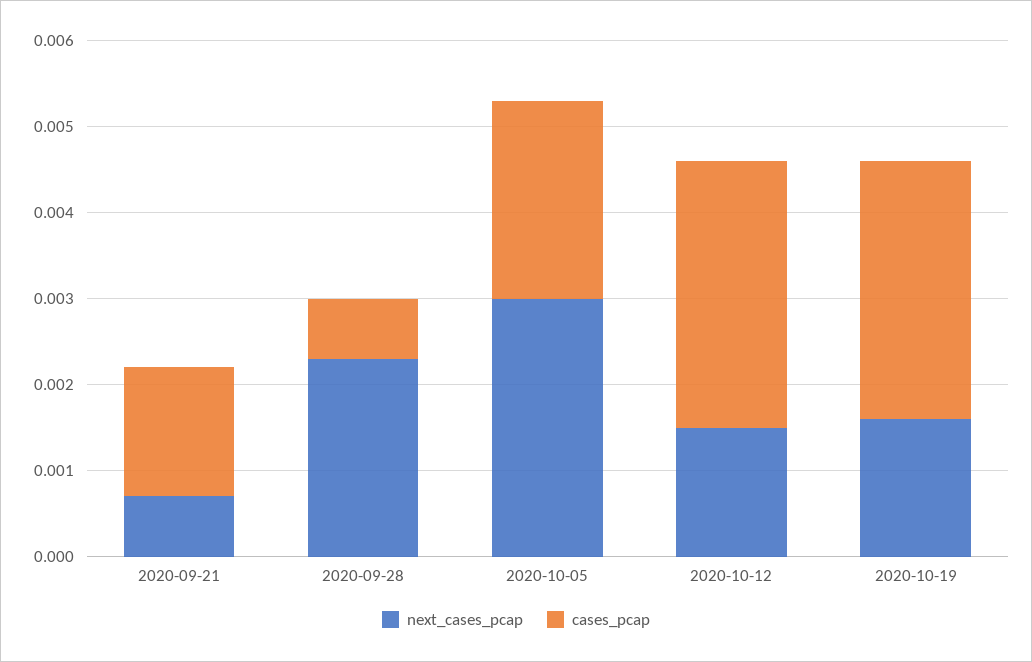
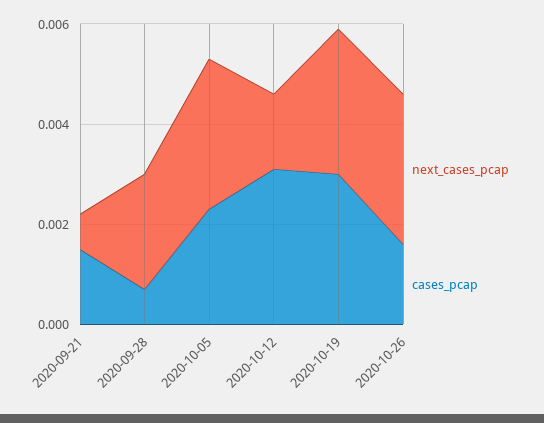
next_cases_pcap, 2020-10-19: 0.0016 -> 0.003
next_cases_pcap, 2020-10-26: none -> 0.003
cases_pcap, 2020-10-26: none -> 0.0015

